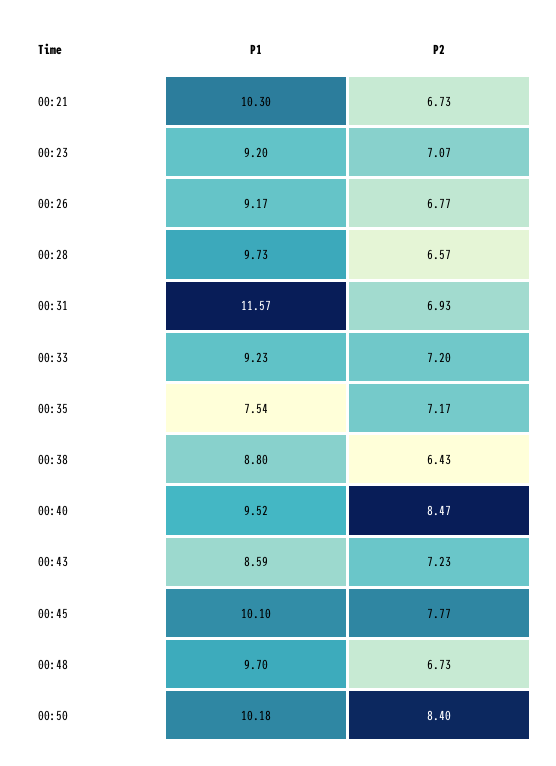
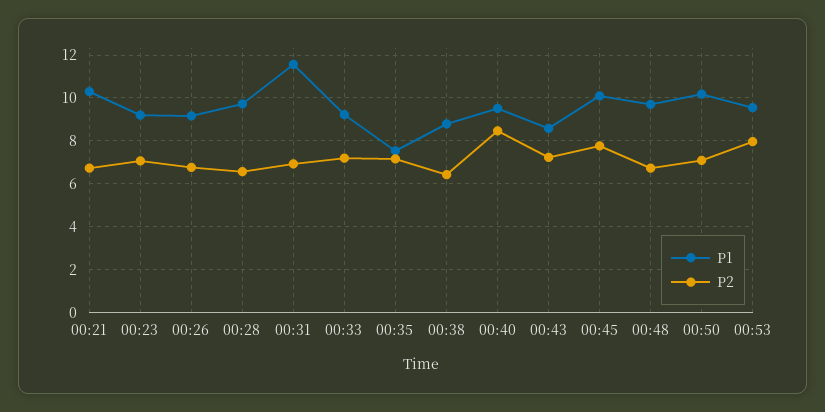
P2, 00:50: 8.4 -> 7
P1, 00:53: none -> 9.5
P2, 00:53: none -> 8

